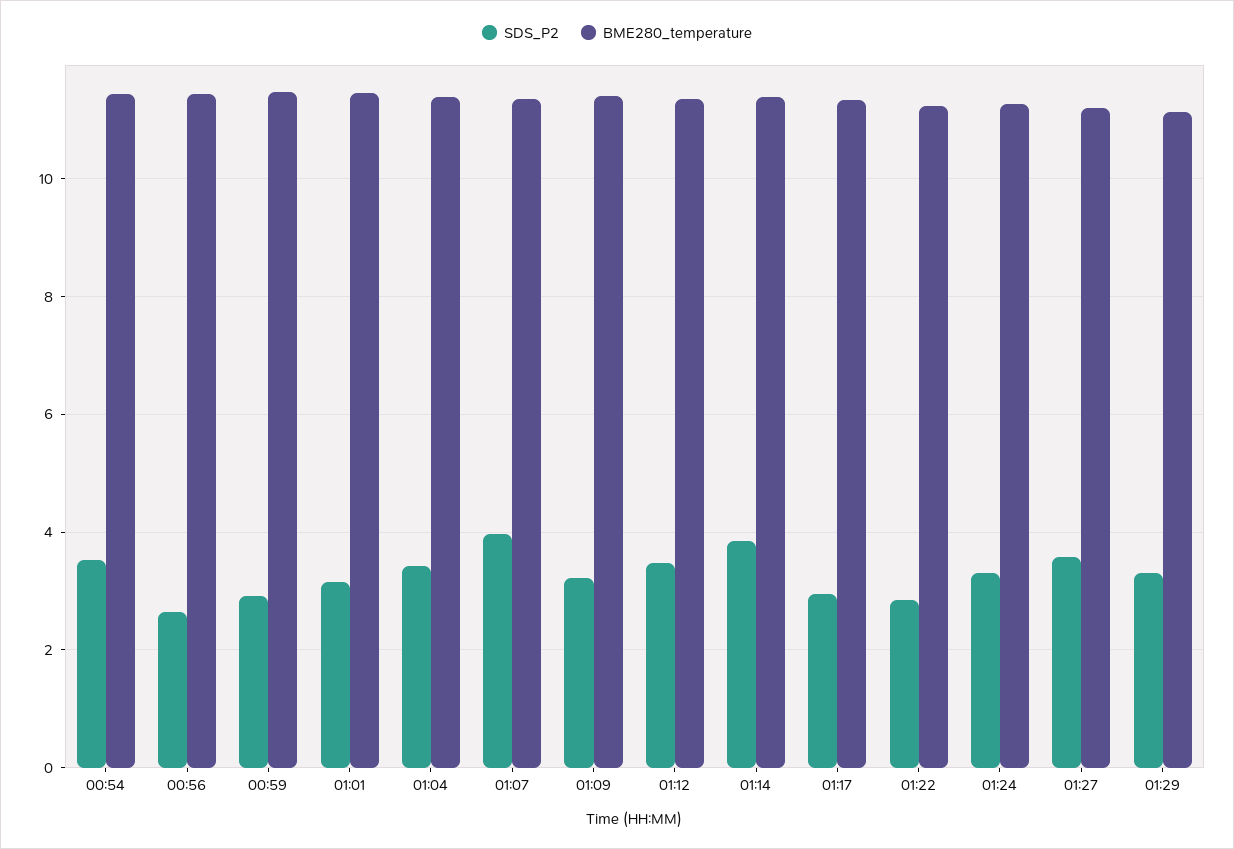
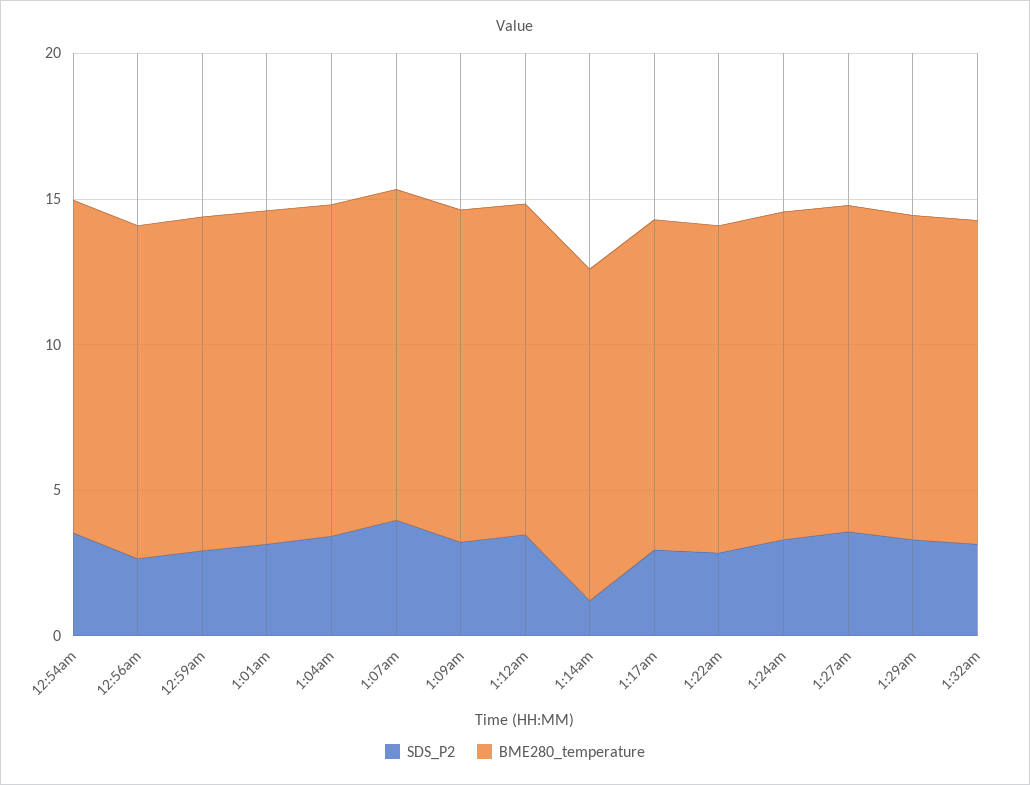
SDS_P2, 01:14: 3.8 -> 1
SDS_P2, 1:32am: none -> 3
BME280_temperature, 1:32am: none -> 11

